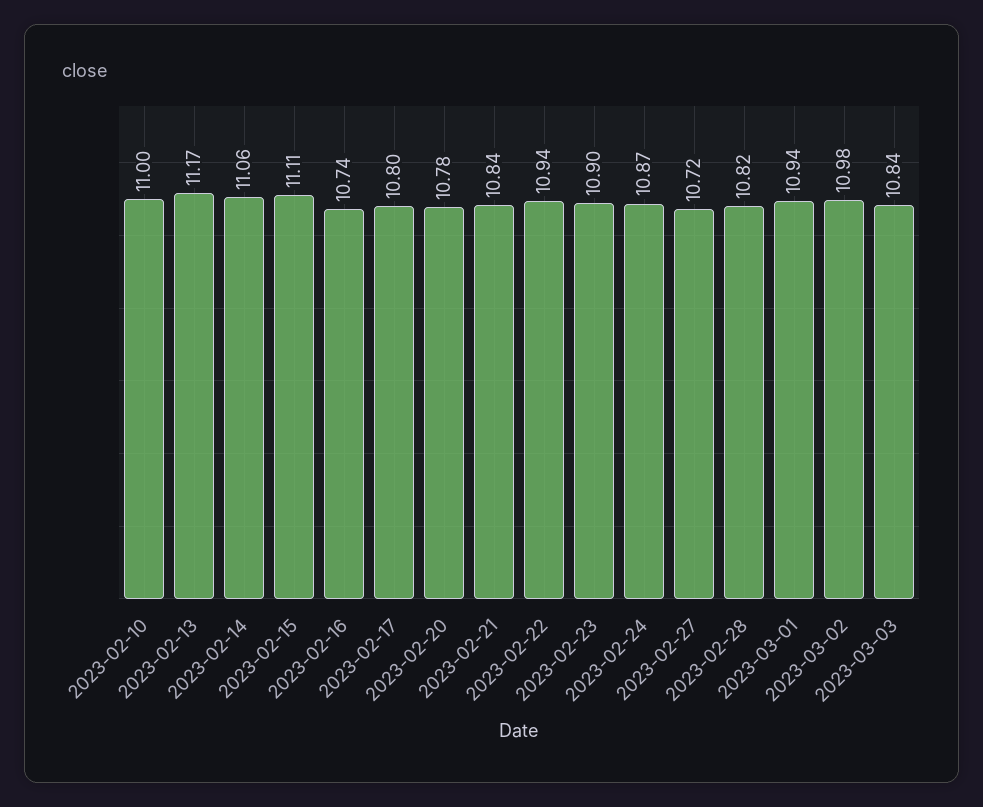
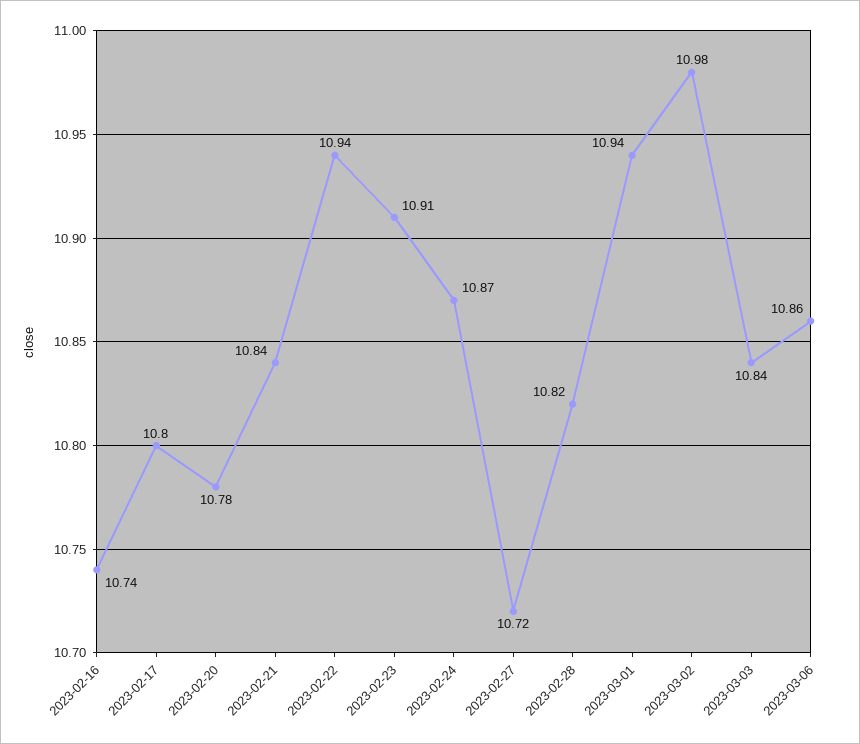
2023-02-10: 11 -> none
2023-02-13: 11.17 -> none
2023-02-14: 11.06 -> none
2023-02-15: 11.11 -> none
2023-02-23: 10.9 -> 10.91
2023-03-06: none -> 10.86

